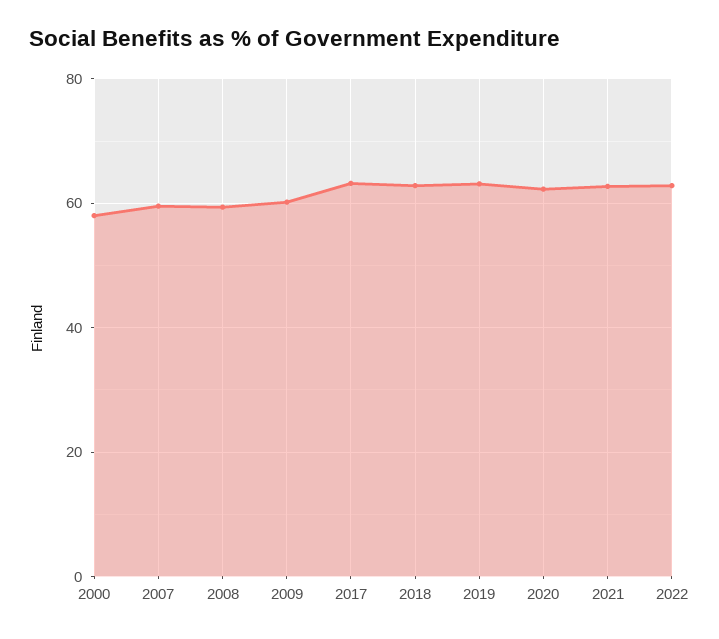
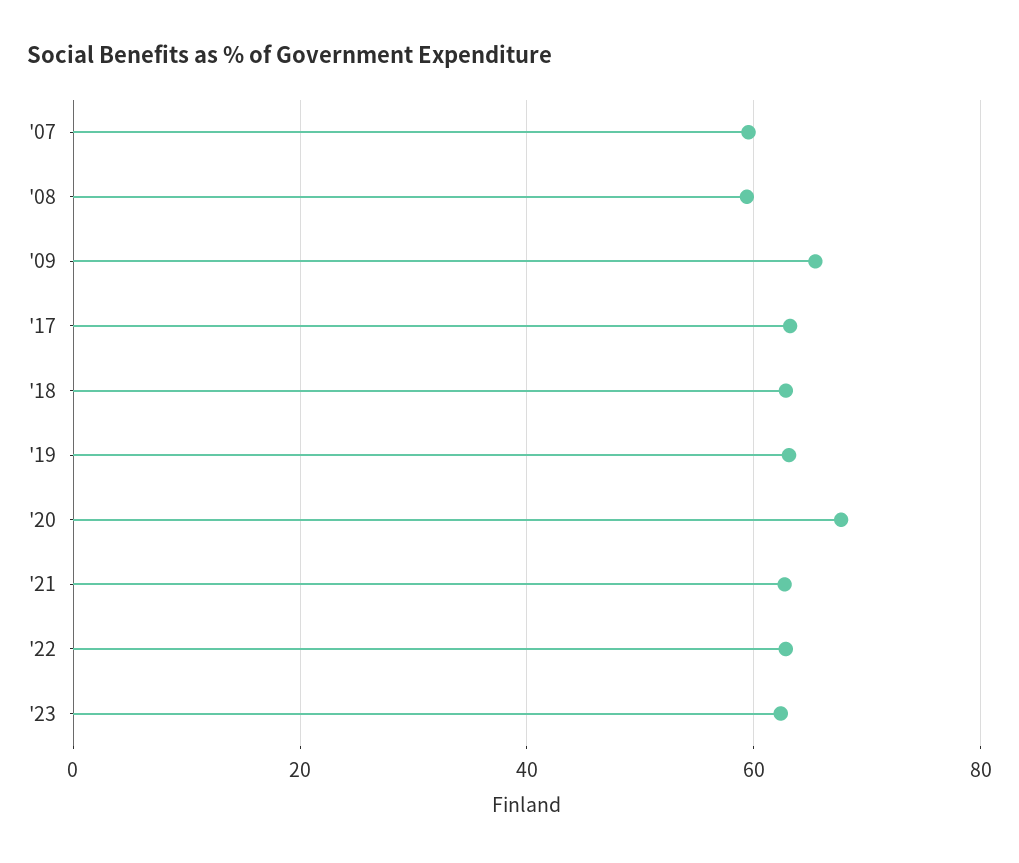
2000: 58 -> none
2009: 60 -> 66
2020: 62 -> 68
'23: none -> 62

